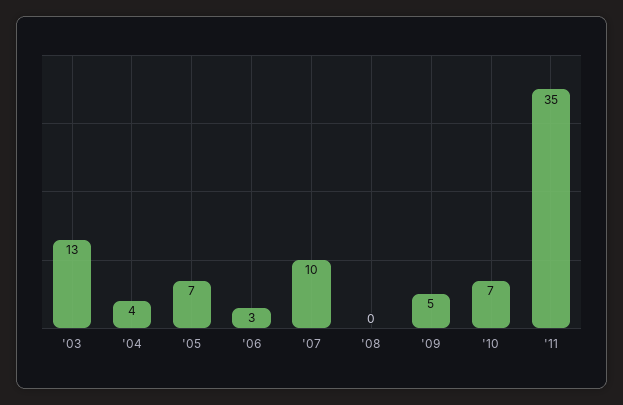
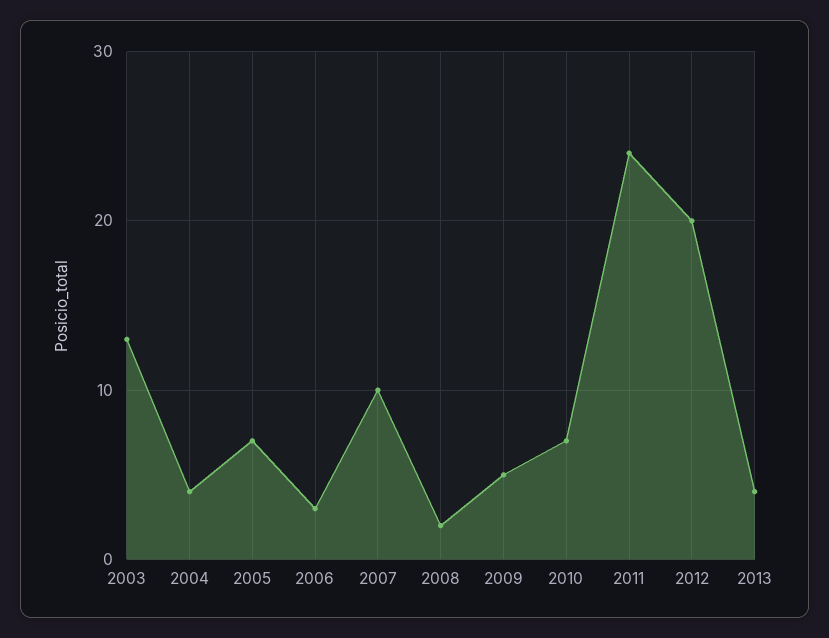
'08: 0 -> 2
'11: 35 -> 24
2012: none -> 20
2013: none -> 4

